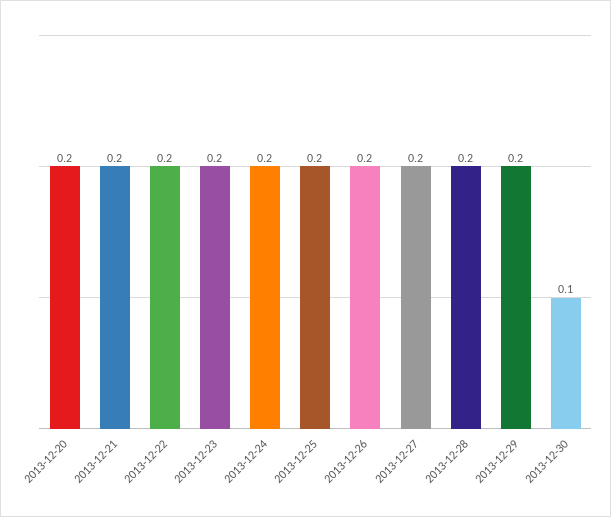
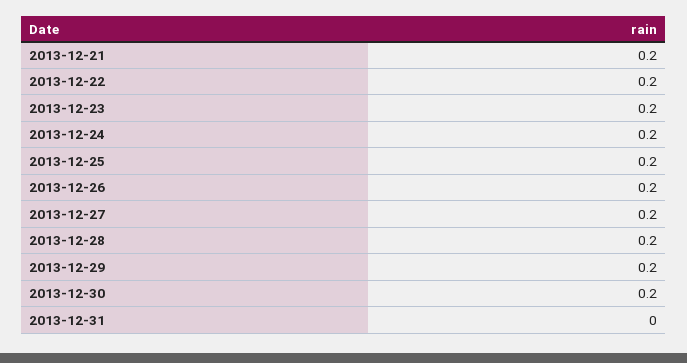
2013-12-20: 0.2 -> none
2013-12-30: 0.1 -> 0.2
2013-12-31: none -> 0

